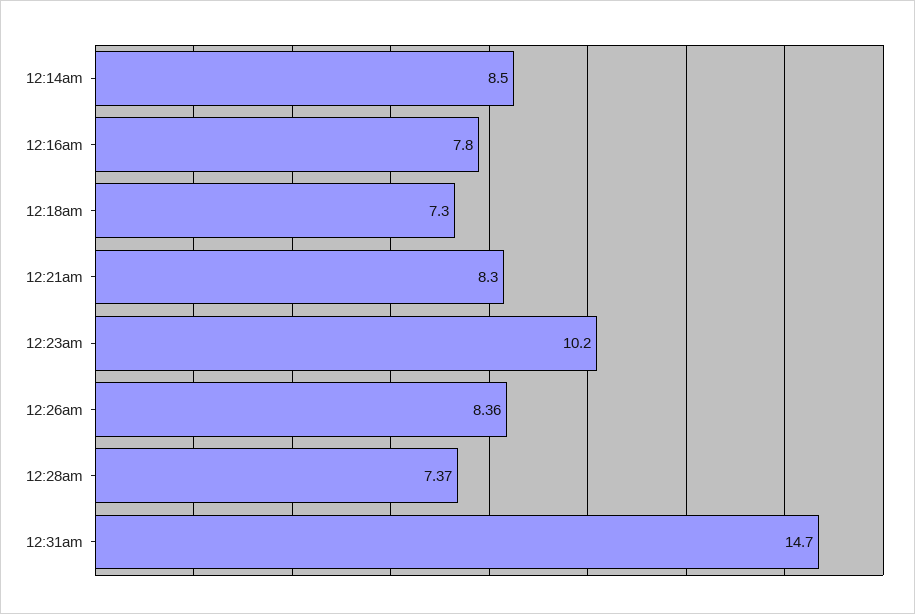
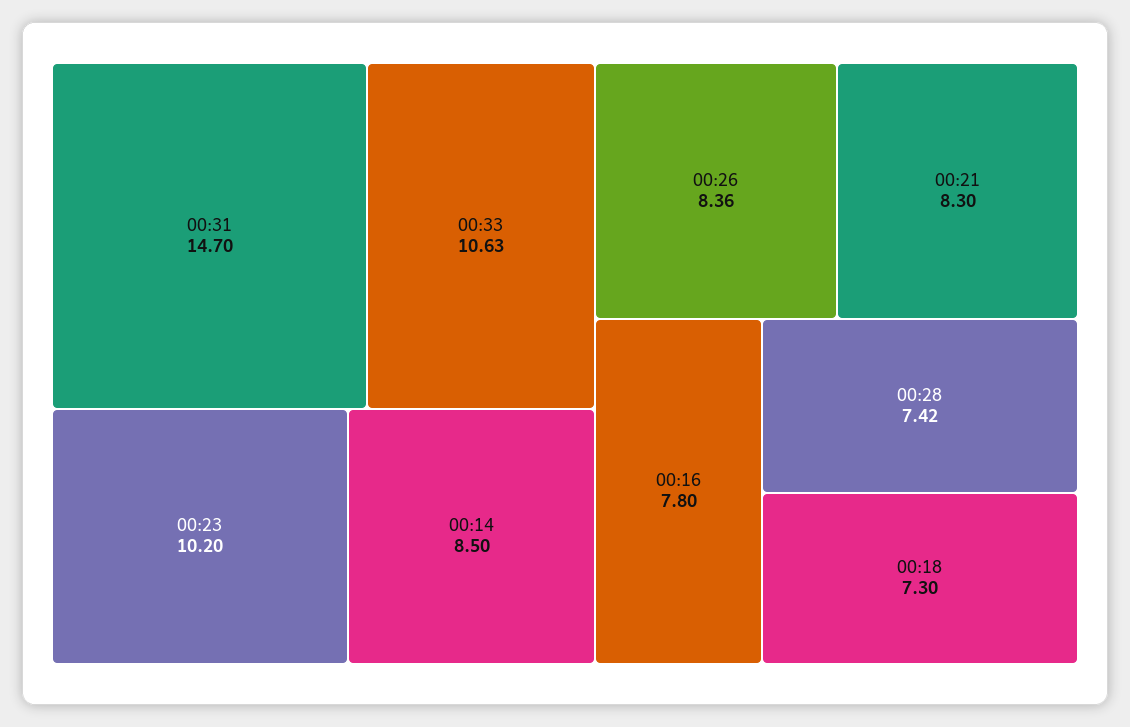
12:28am: 7.37 -> 7.42
00:33: none -> 10.63

